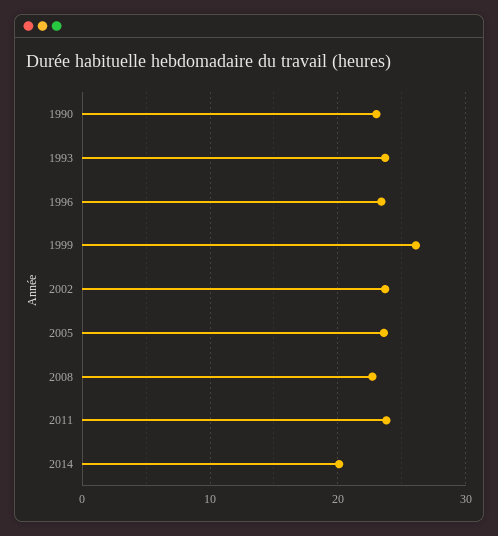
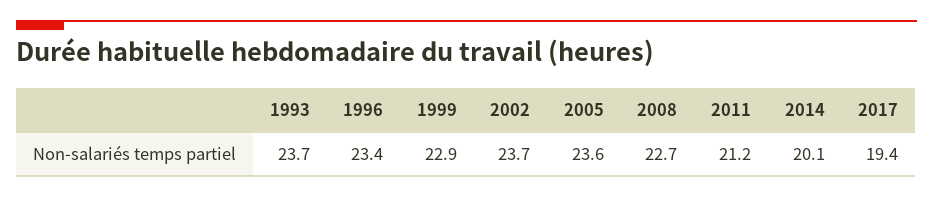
1990: 23 -> none
1999: 26 -> 22.9
2011: 24 -> 21.2
2017: none -> 19.4

